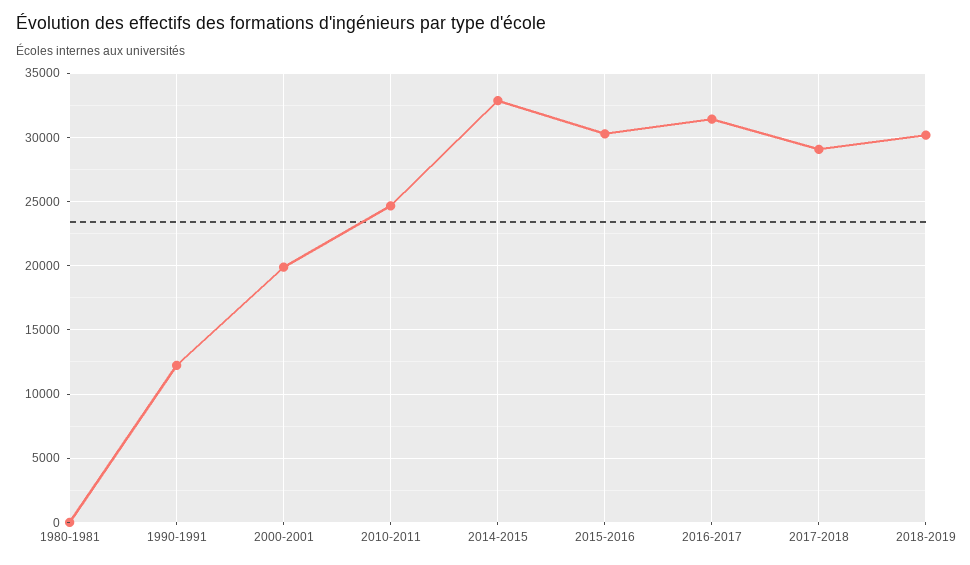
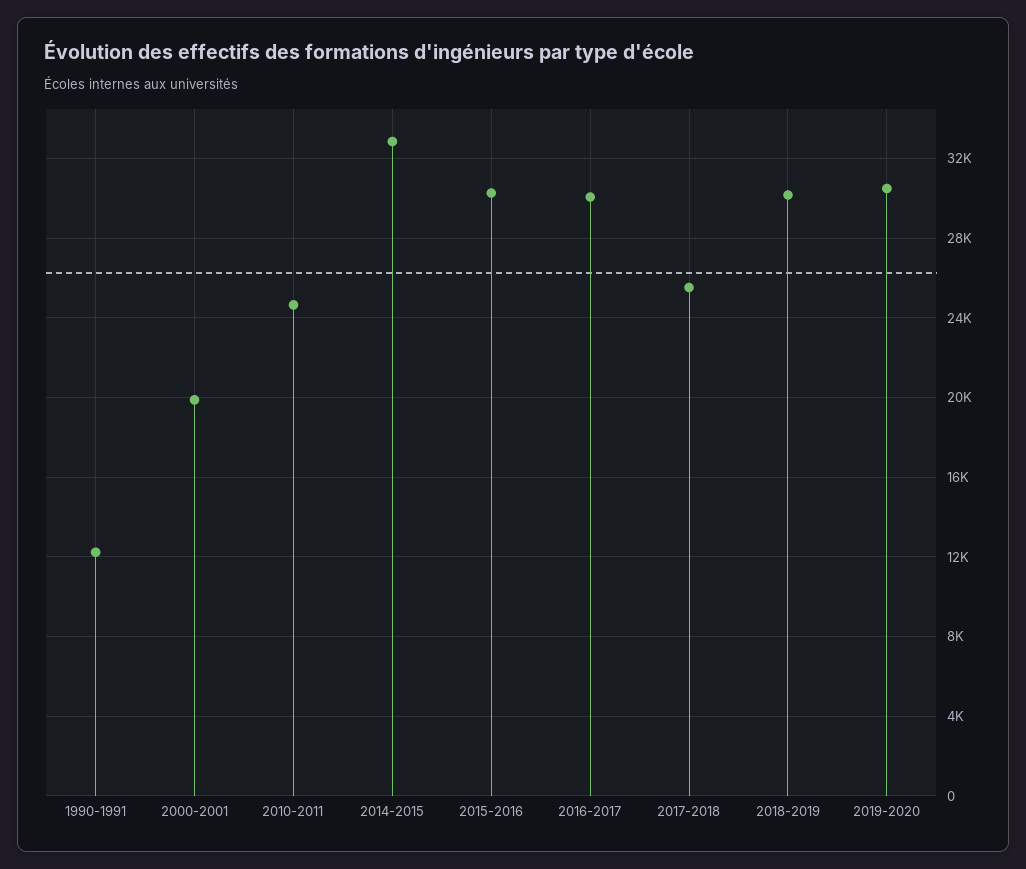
1980-1981: 0 -> none
2016-2017: 31500 -> 30000
2017-2018: 29000 -> 25500
2019-2020: none -> 30500

